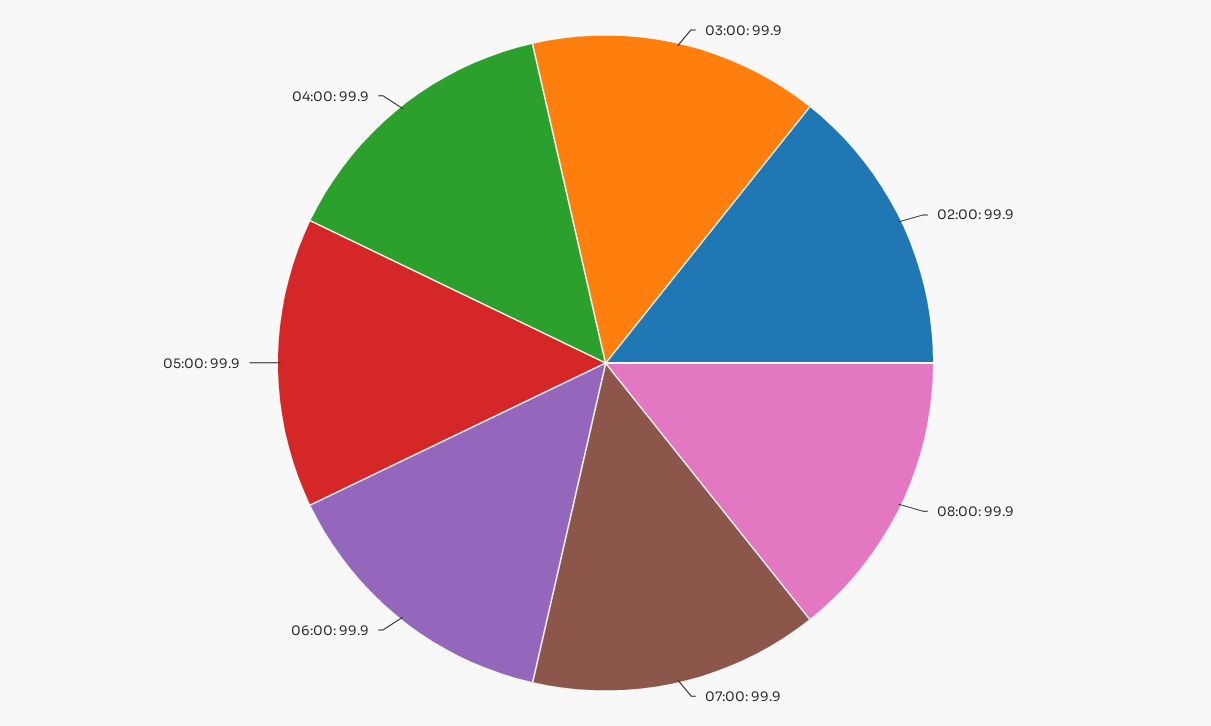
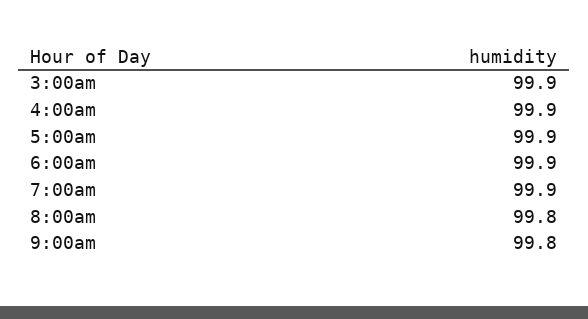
02:00: 99.9 -> none
08:00: 99.9 -> 99.8
9:00am: none -> 99.8

